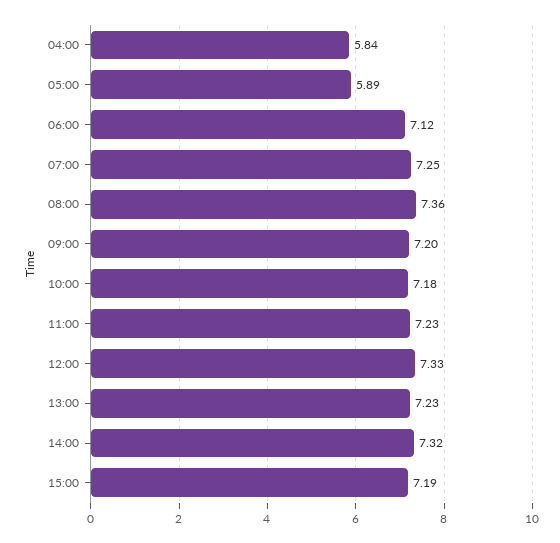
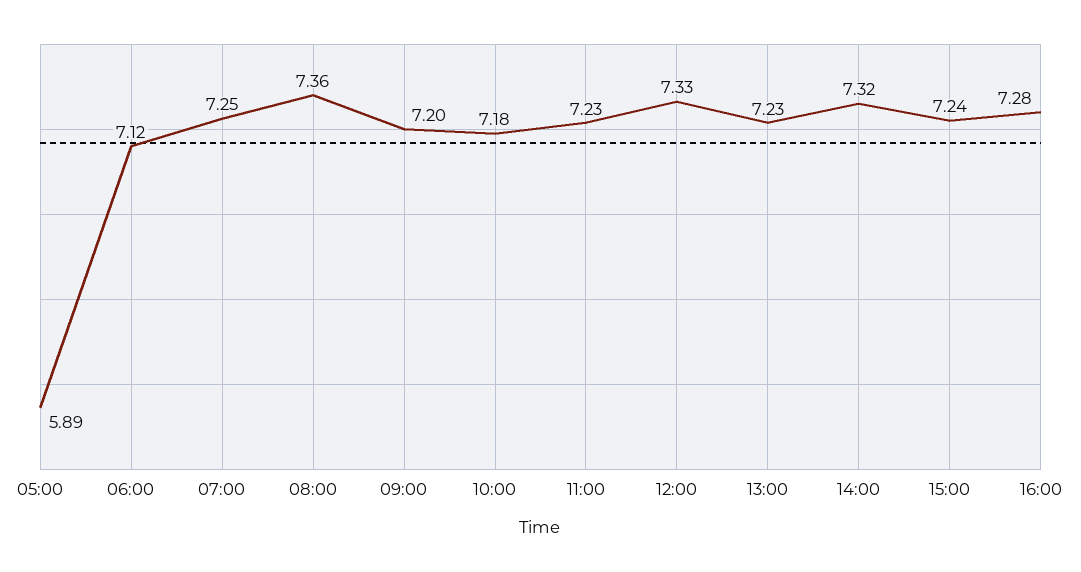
04:00: 5.84 -> none
15:00: 7.19 -> 7.24
16:00: none -> 7.28

